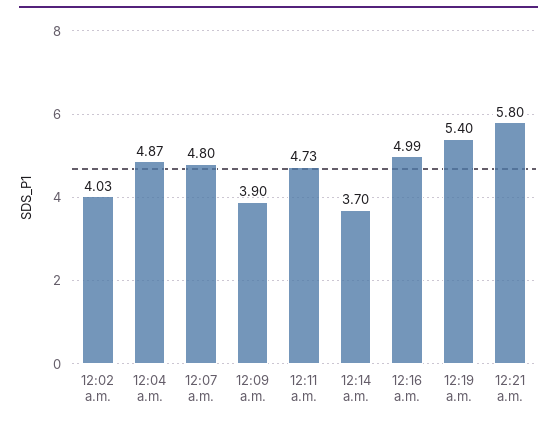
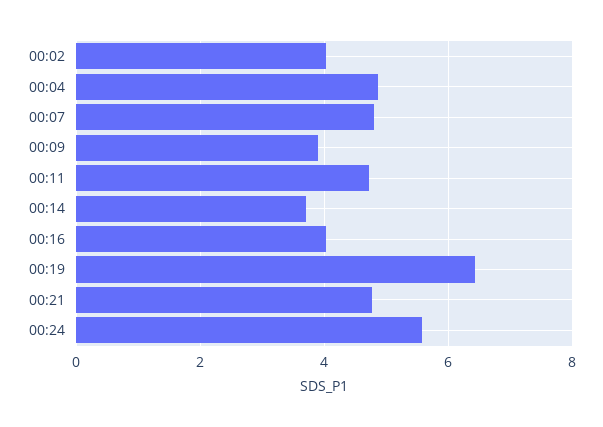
12:16 a.m.: 4.99 -> 4
12:19 a.m.: 5.4 -> 6.4
12:21 a.m.: 5.8 -> 4.8
00:24: none -> 5.6

